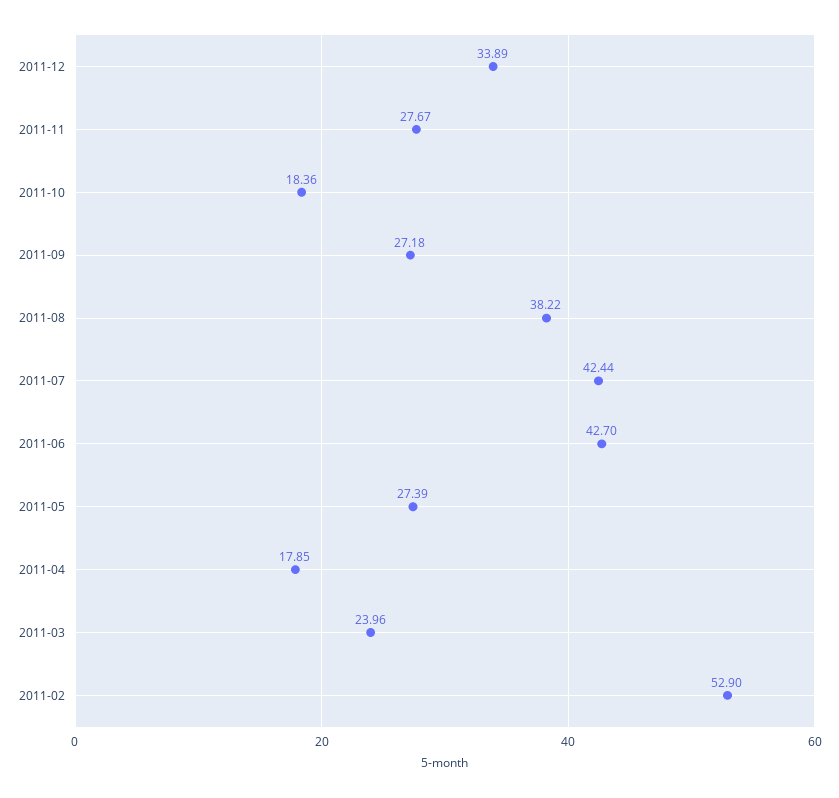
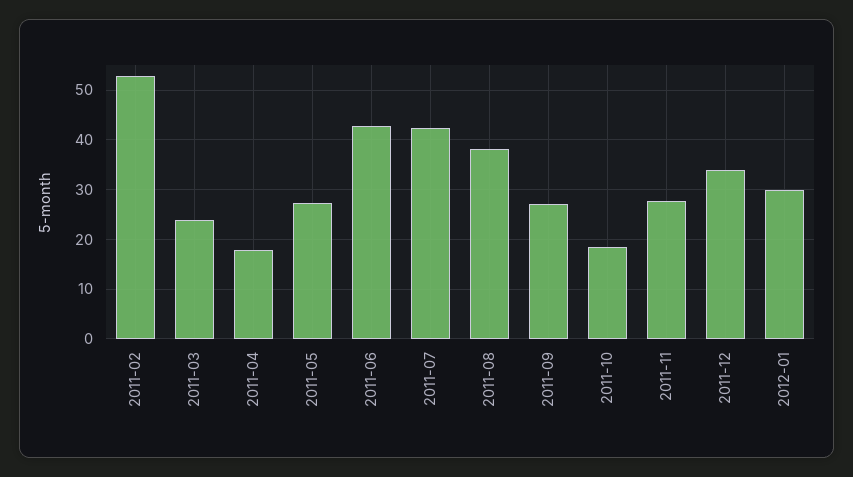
2012-01: none -> 30

